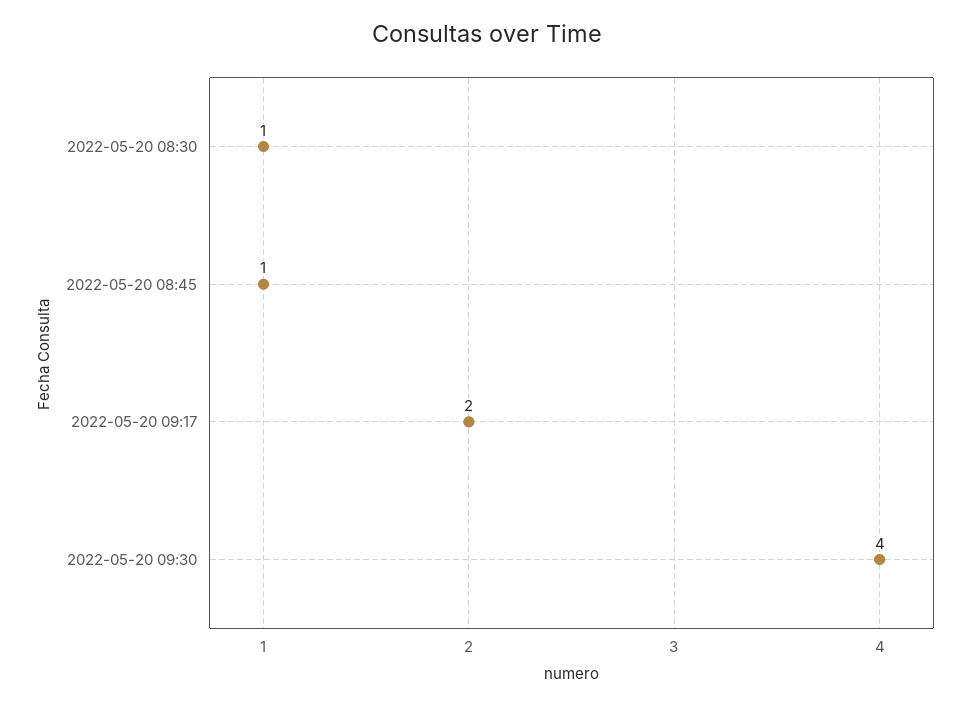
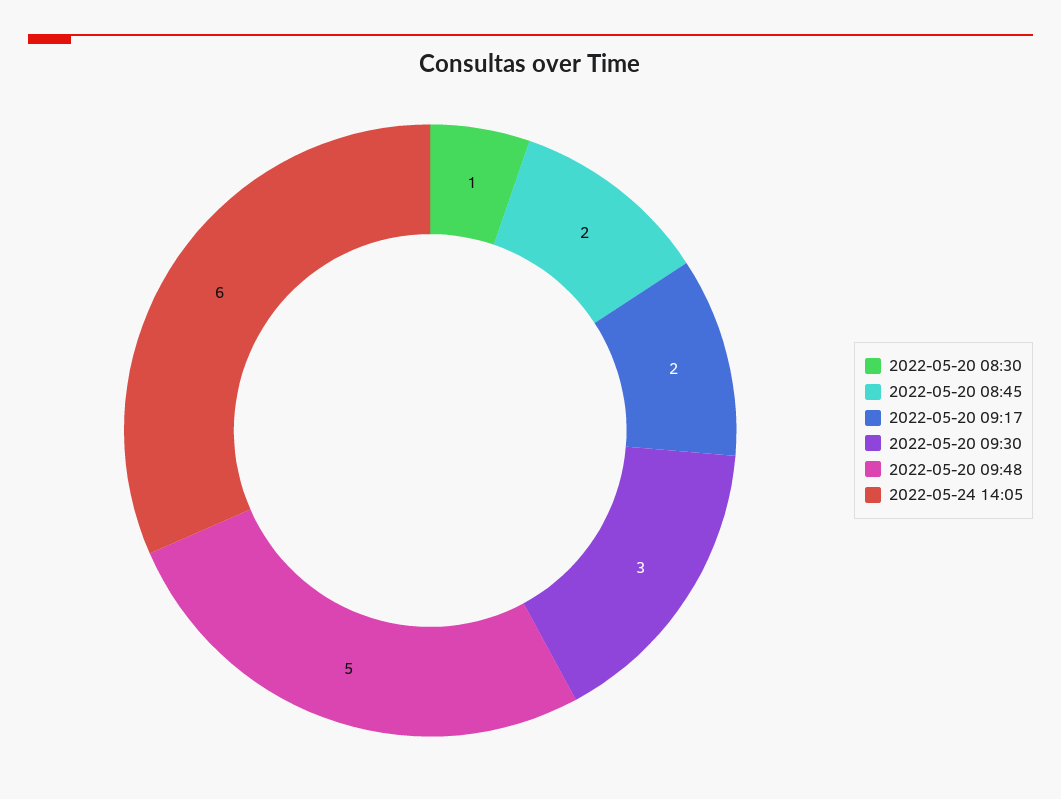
2022-05-20 08:45: 1 -> 2
2022-05-20 09:30: 4 -> 3
2022-05-20 09:48: none -> 5
2022-05-24 14:05: none -> 6

